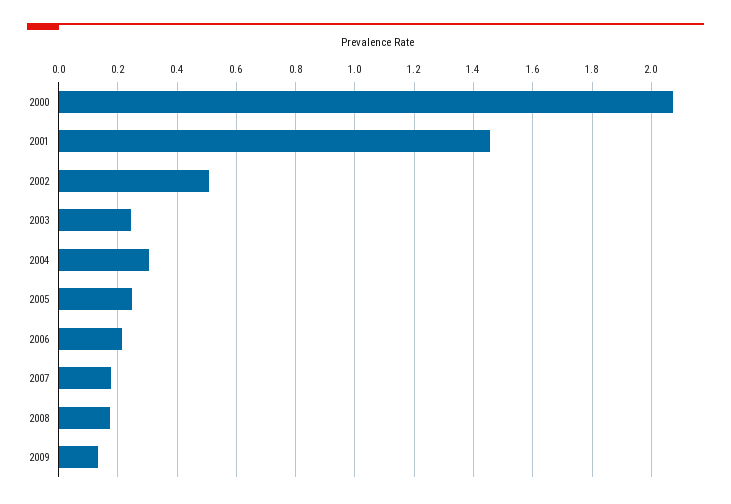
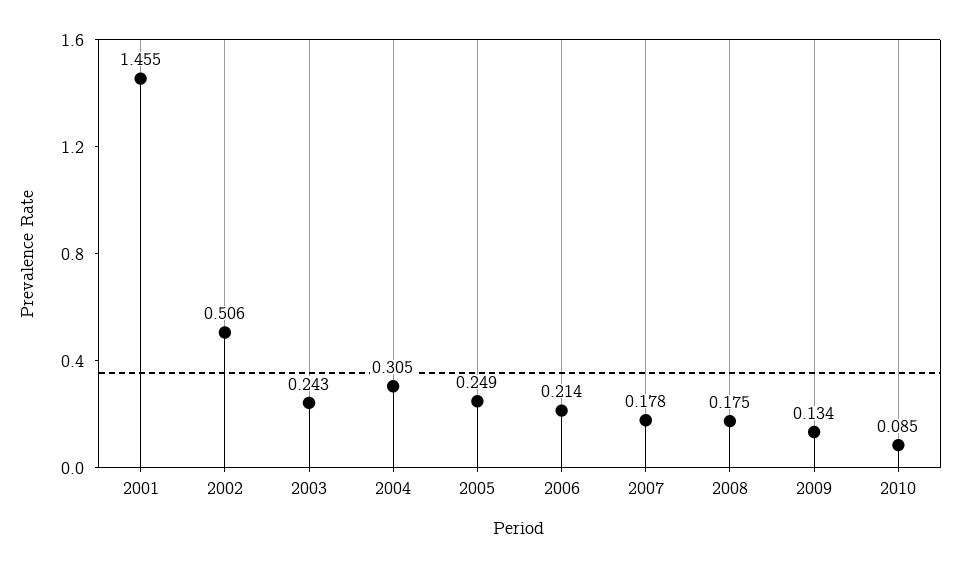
2000: 2.075 -> none
2010: none -> 0.085

